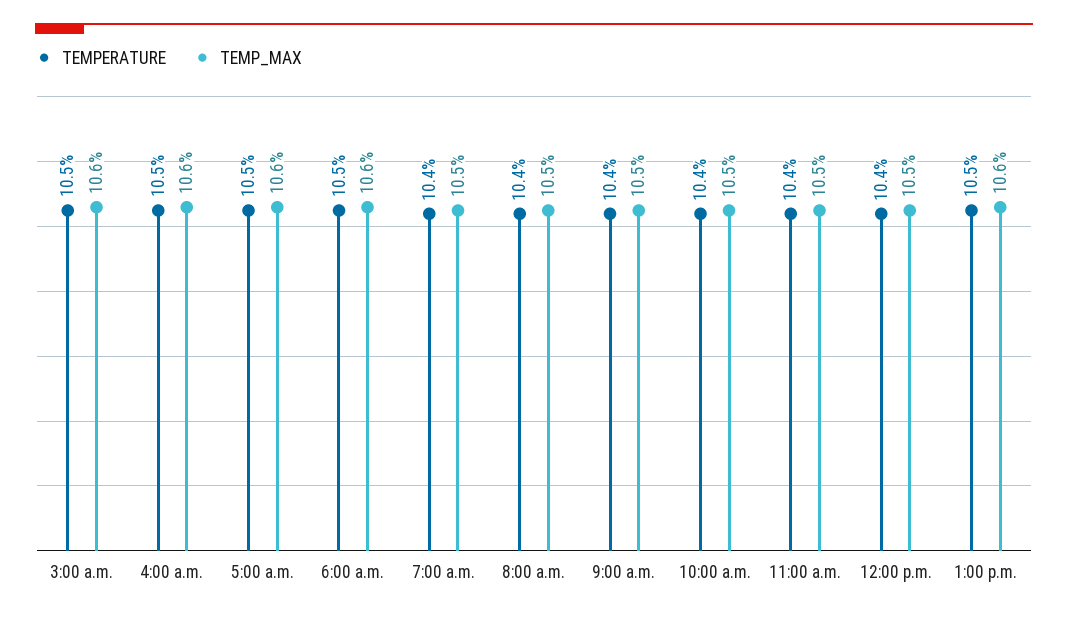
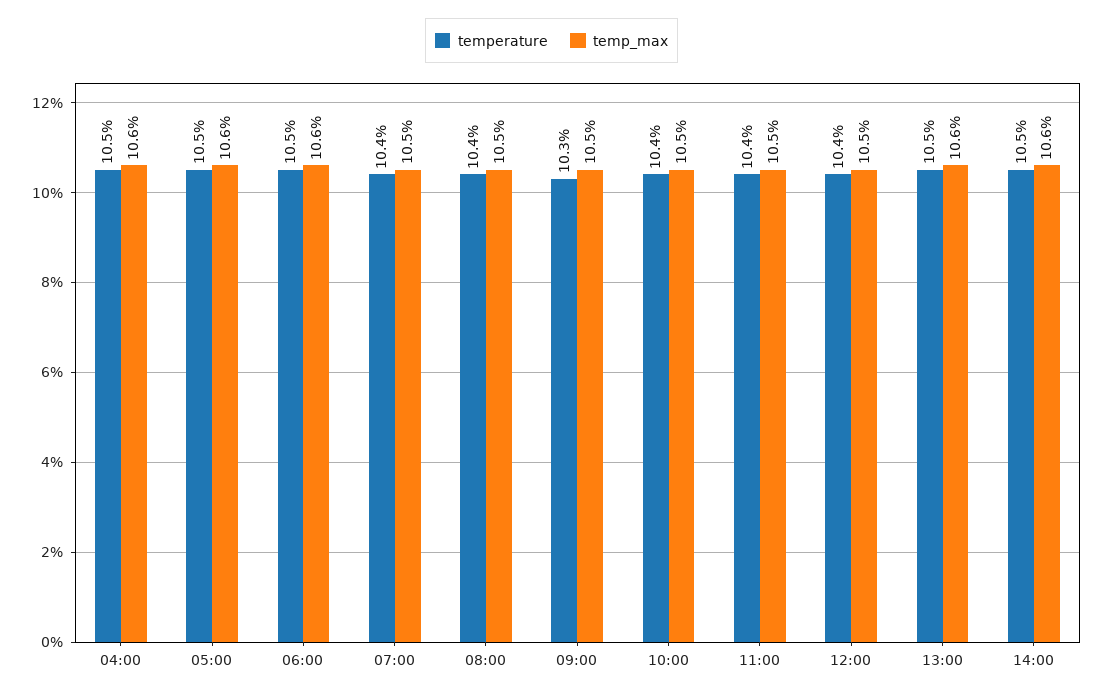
TEMPERATURE, 3:00 a.m.: 10.5 -> none
TEMP_MAX, 3:00 a.m.: 10.6 -> none
TEMPERATURE, 9:00 a.m.: 10.4 -> 10.3
TEMPERATURE, 14:00: none -> 10.5
TEMP_MAX, 14:00: none -> 10.6

